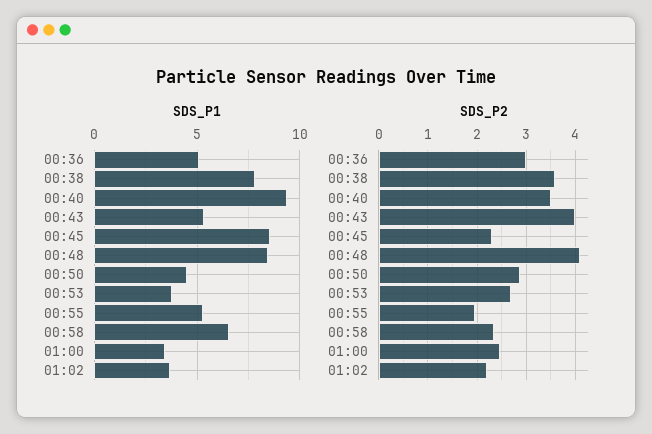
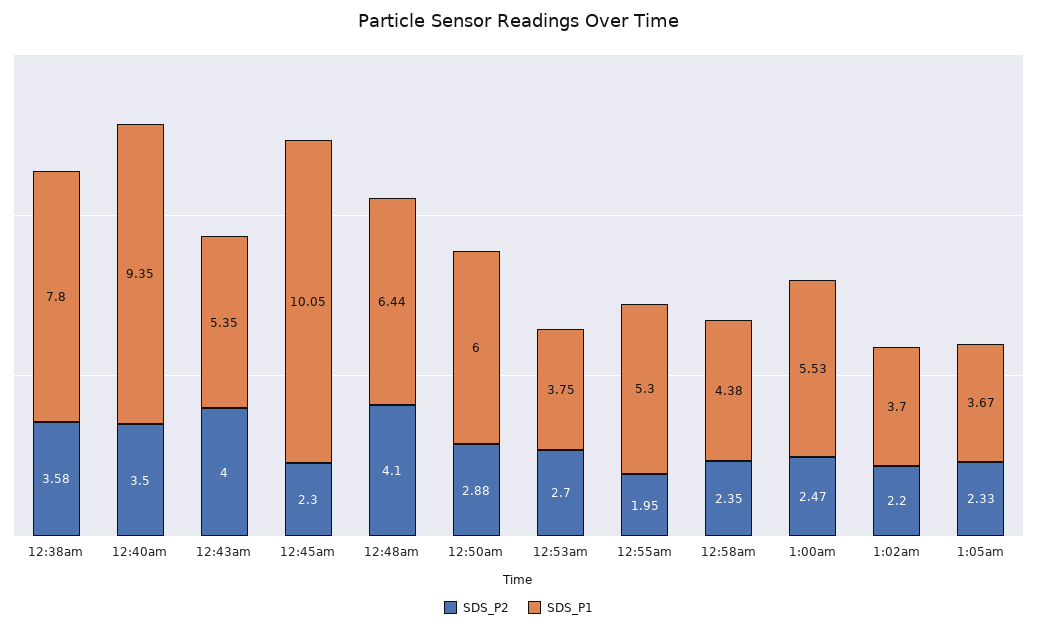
SDS_P1, 00:36: 5 -> none
SDS_P1, 00:45: 8.5 -> 10.05
SDS_P1, 00:48: 8.5 -> 6.44
SDS_P1, 00:50: 4.5 -> 6
SDS_P1, 00:58: 6.5 -> 4.38
SDS_P1, 01:00: 3.5 -> 5.53
SDS_P2, 00:36: 3 -> none
SDS_P2, 1:05am: none -> 2.33
SDS_P1, 1:05am: none -> 3.67

